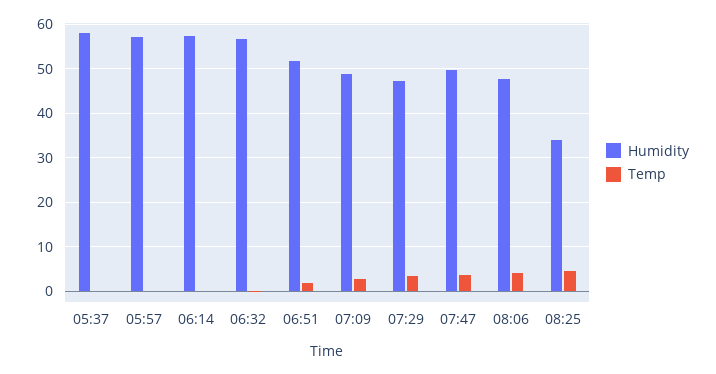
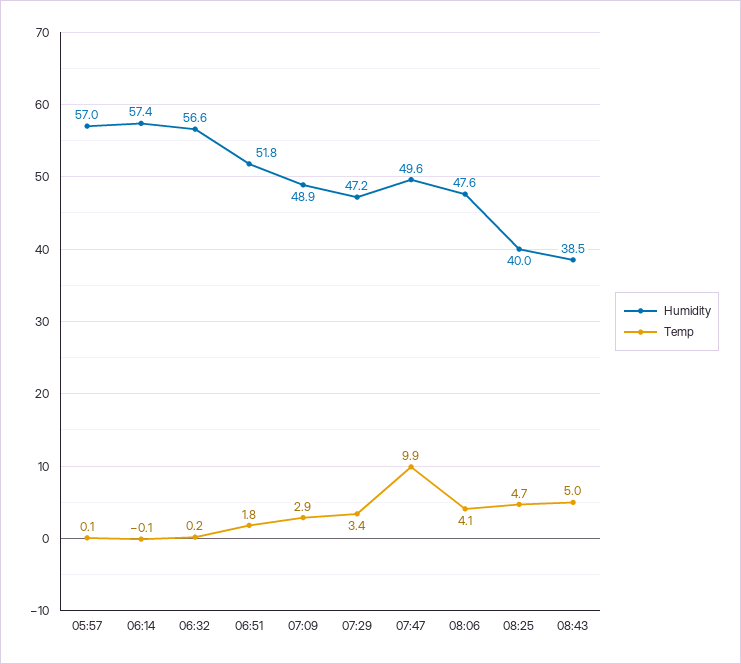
Humidity, 05:37: 58 -> none
Temp, 05:37: 0 -> none
Temp, 07:47: 4 -> 9.9
Humidity, 08:25: 34 -> 40
Humidity, 08:43: none -> 38.5
Temp, 08:43: none -> 5

